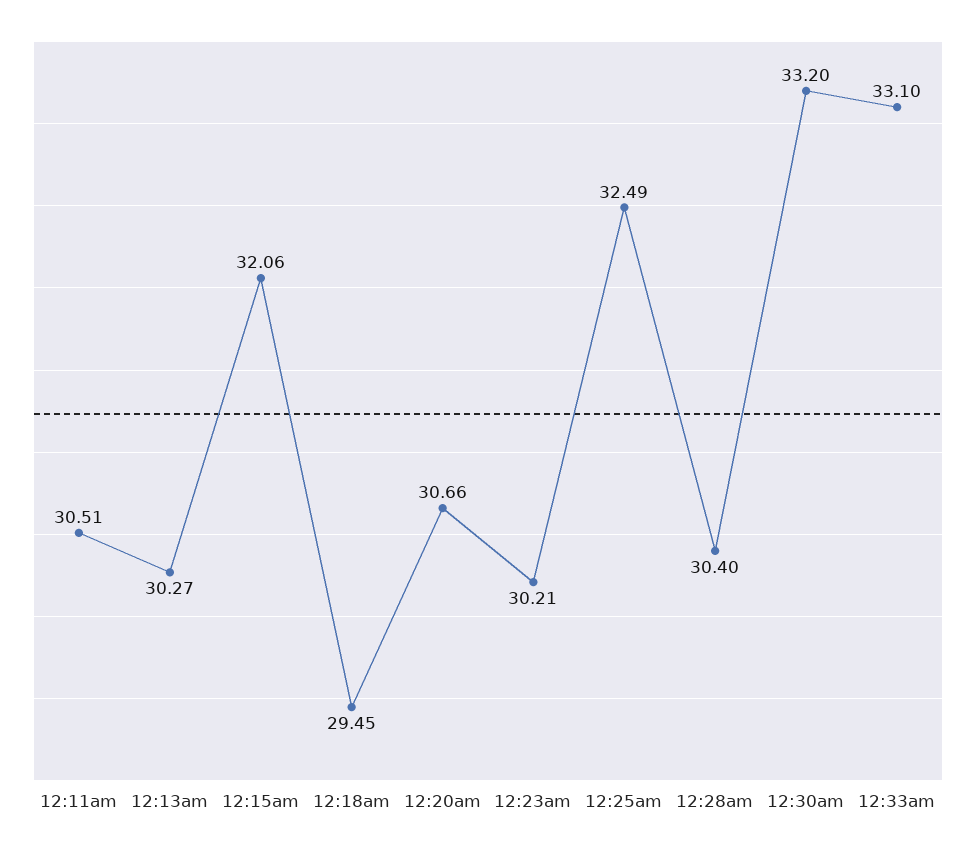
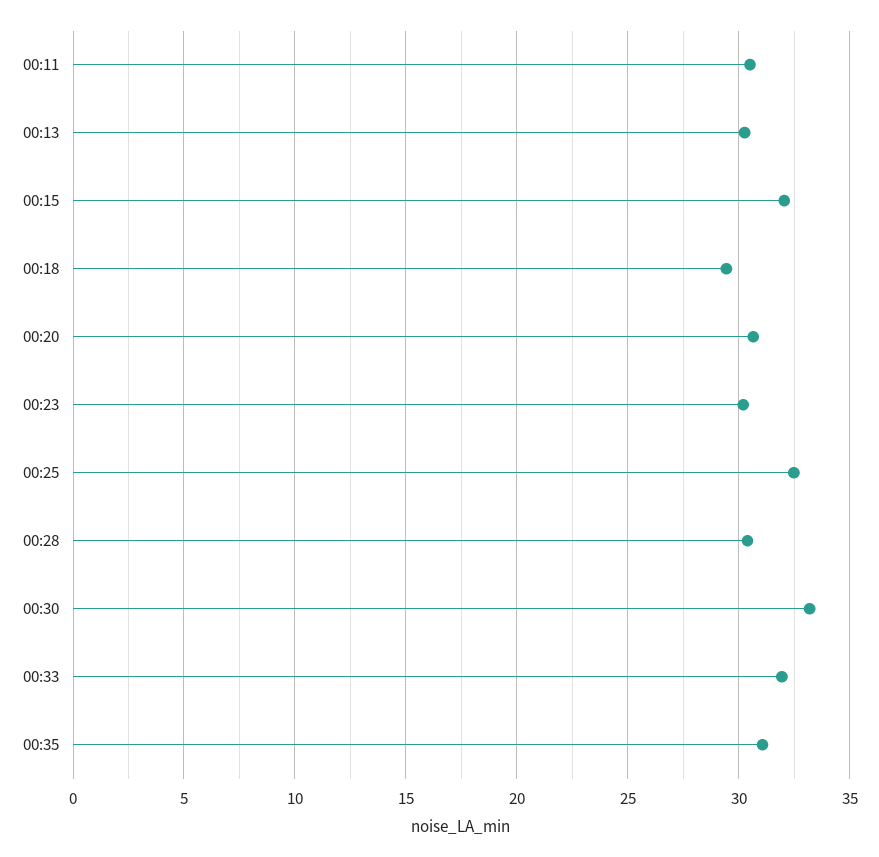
12:33am: 33.1 -> 32
00:35: none -> 31

